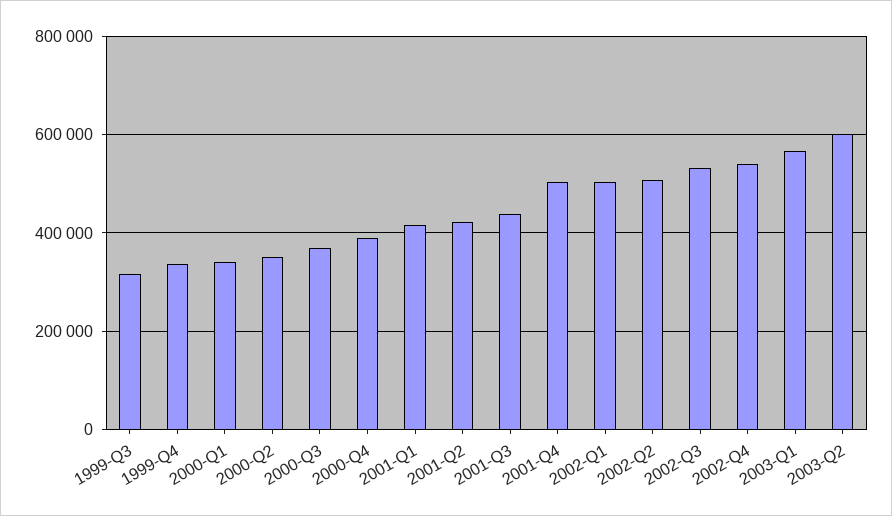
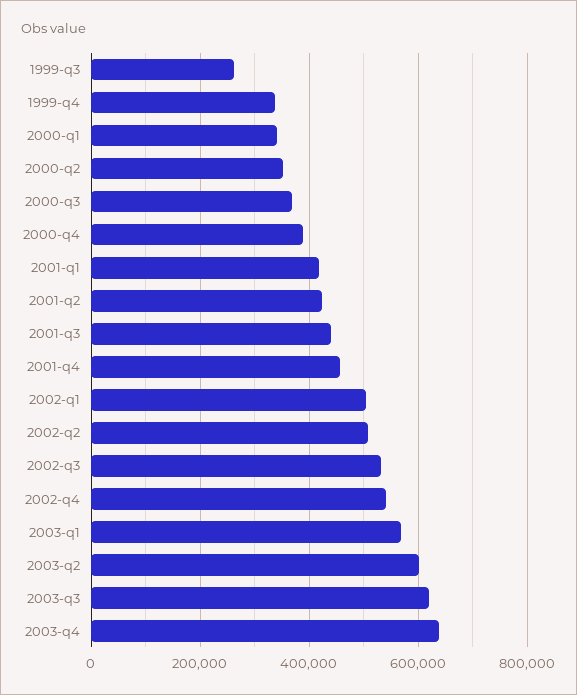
1999-Q3: 320000 -> 260000
2001-Q4: 500000 -> 460000
2003-q3: none -> 620000
2003-q4: none -> 640000

